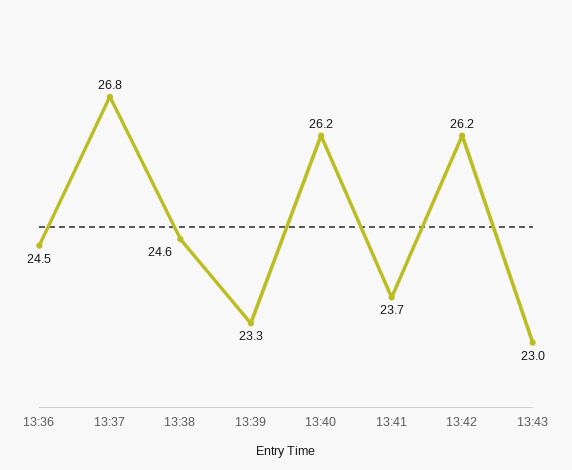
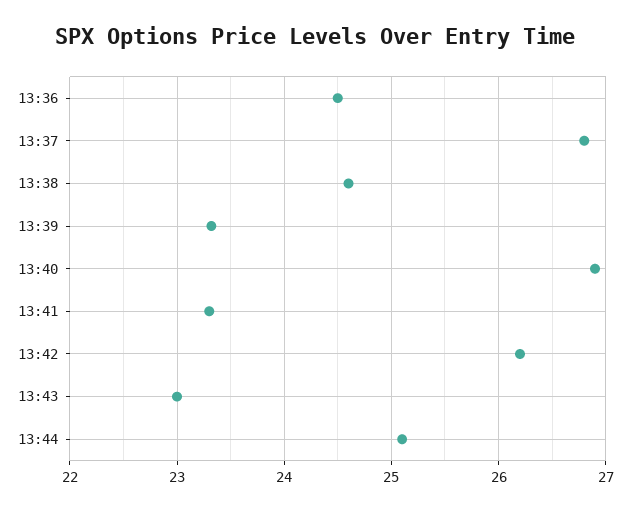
13:40: 26.2 -> 26.9
13:41: 23.7 -> 23.3
13:44: none -> 25.1

